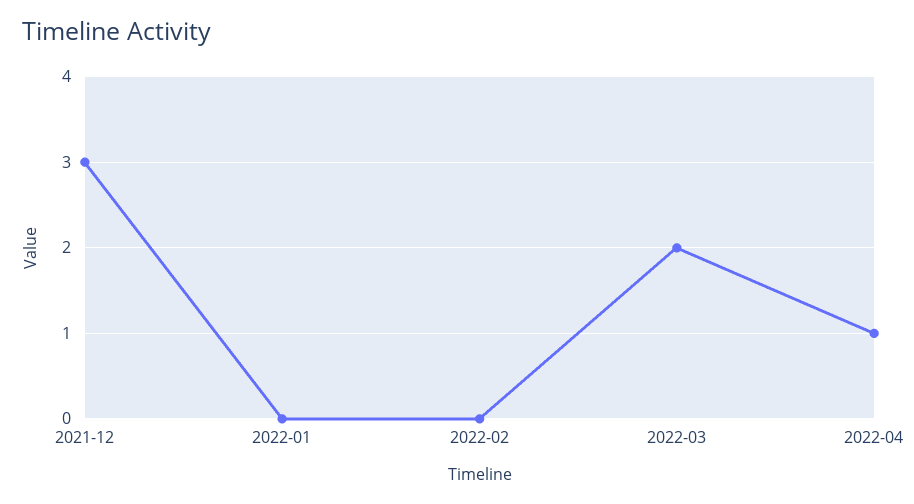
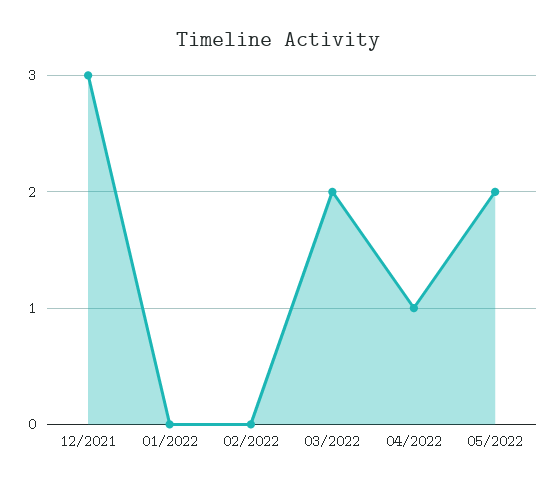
05/2022: none -> 2

